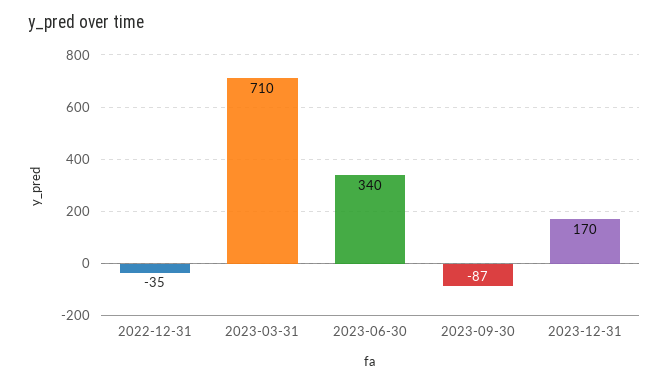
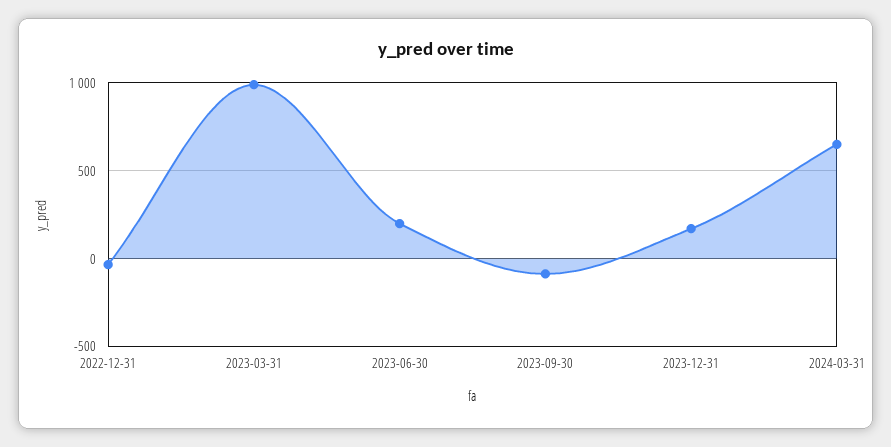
2023-03-31: 710 -> 1000
2023-06-30: 340 -> 200
2024-03-31: none -> 650

